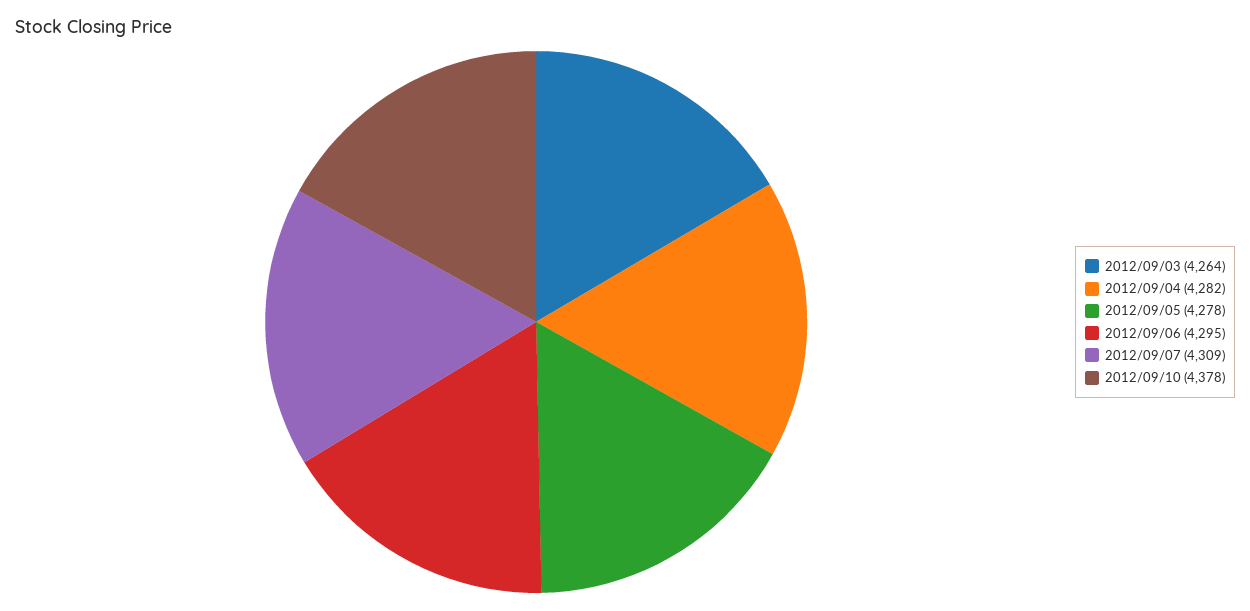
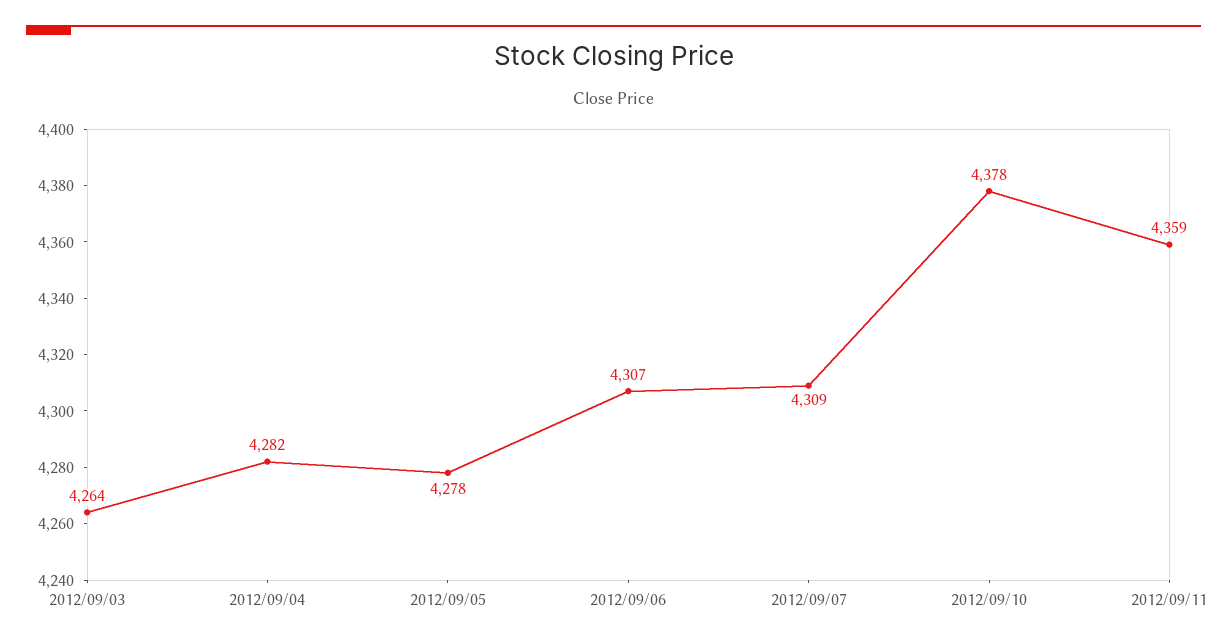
2012/09/06: 4295 -> 4307
2012/09/11: none -> 4359

